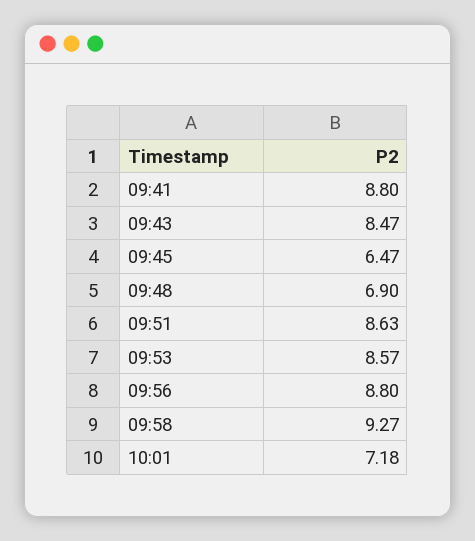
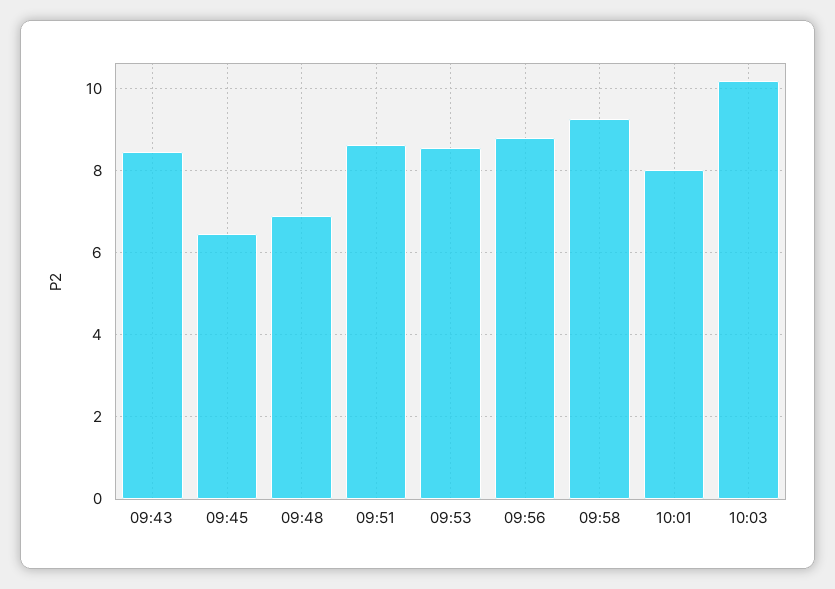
09:41: 8.8 -> none
10:01: 7.18 -> 8
10:03: none -> 10.2

